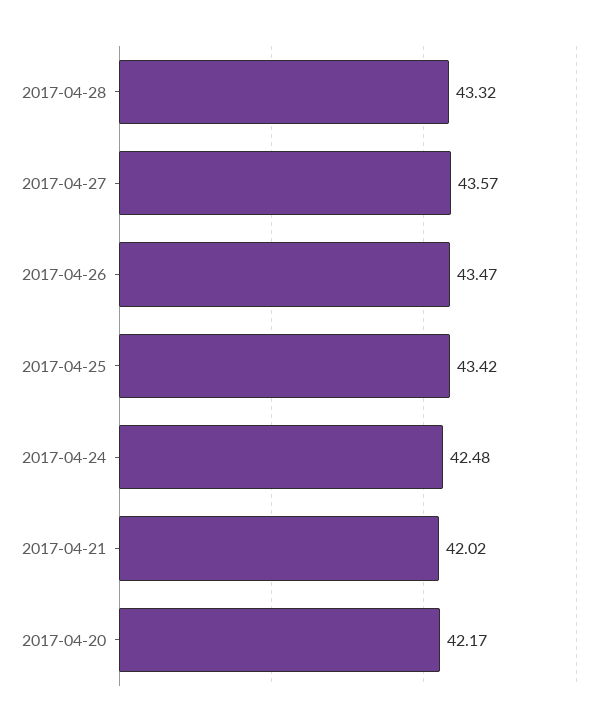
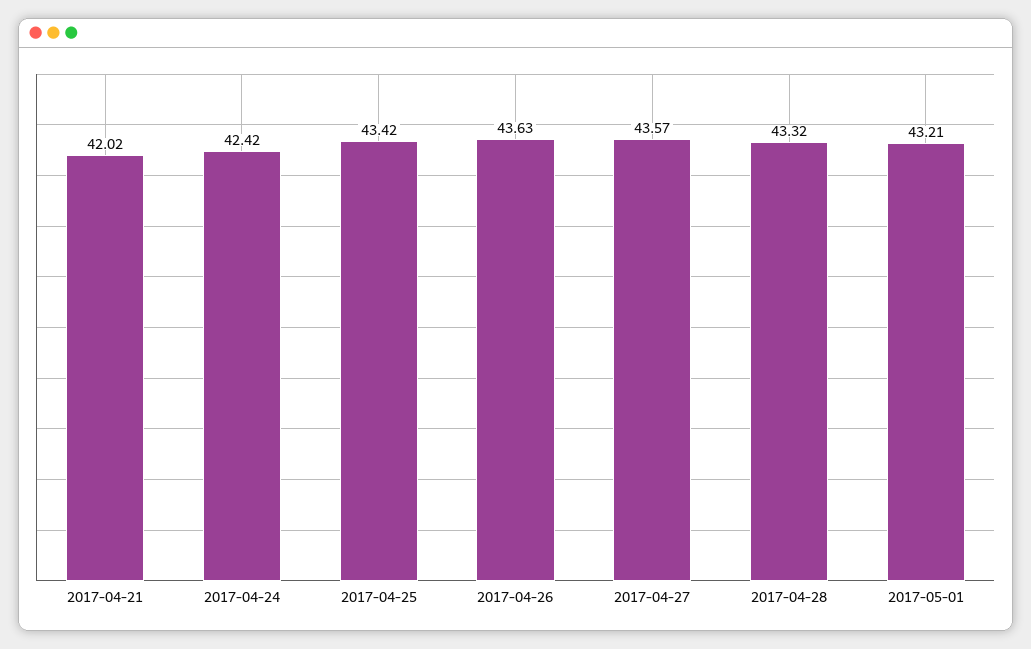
2017-04-26: 43.47 -> 43.63
2017-04-24: 42.48 -> 42.42
2017-04-20: 42.17 -> none
2017-05-01: none -> 43.21

